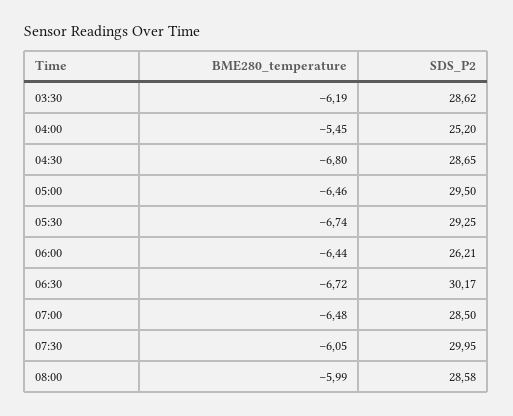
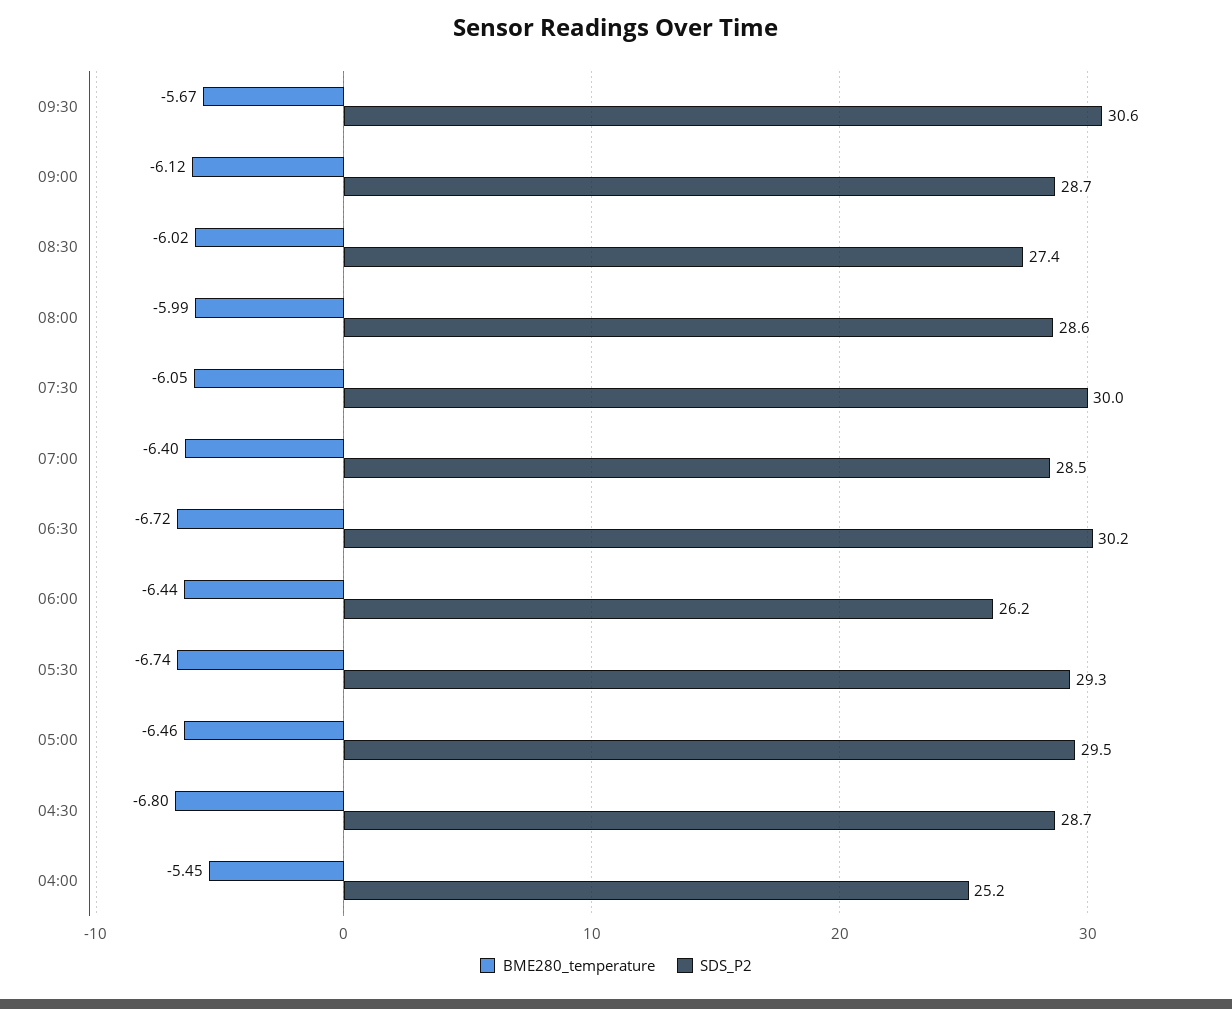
BME280_temperature, 03:30: -6.19 -> none
SDS_P2, 03:30: 28.62 -> none
BME280_temperature, 07:00: -6.48 -> -6.4
BME280_temperature, 09:30: none -> -5.67
SDS_P2, 09:30: none -> 30.6
BME280_temperature, 09:00: none -> -6.12
SDS_P2, 09:00: none -> 28.7
BME280_temperature, 08:30: none -> -6.02
SDS_P2, 08:30: none -> 27.4

